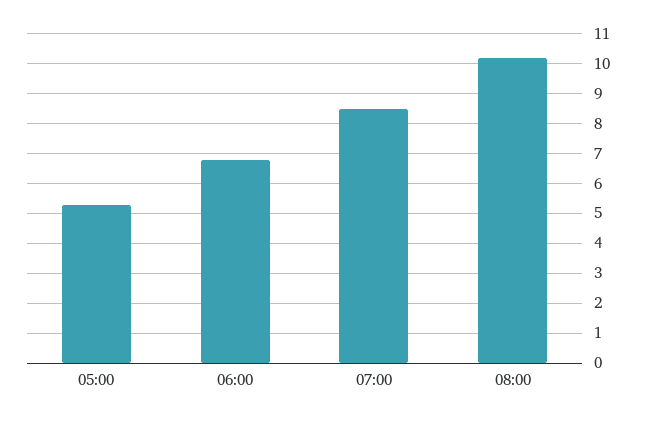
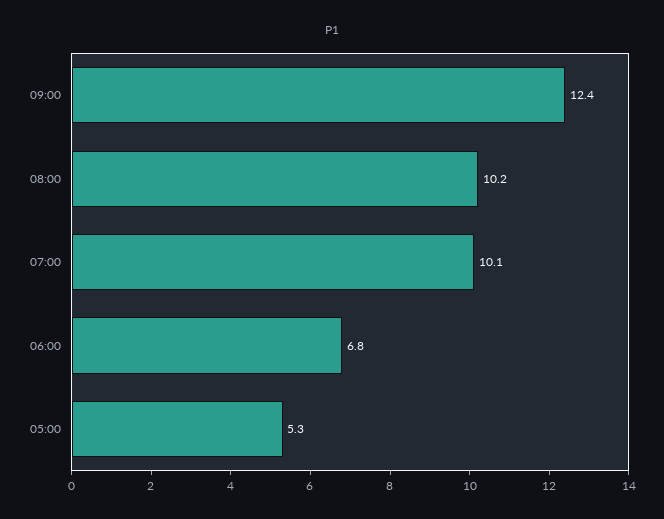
07:00: 8.5 -> 10.1
09:00: none -> 12.4

